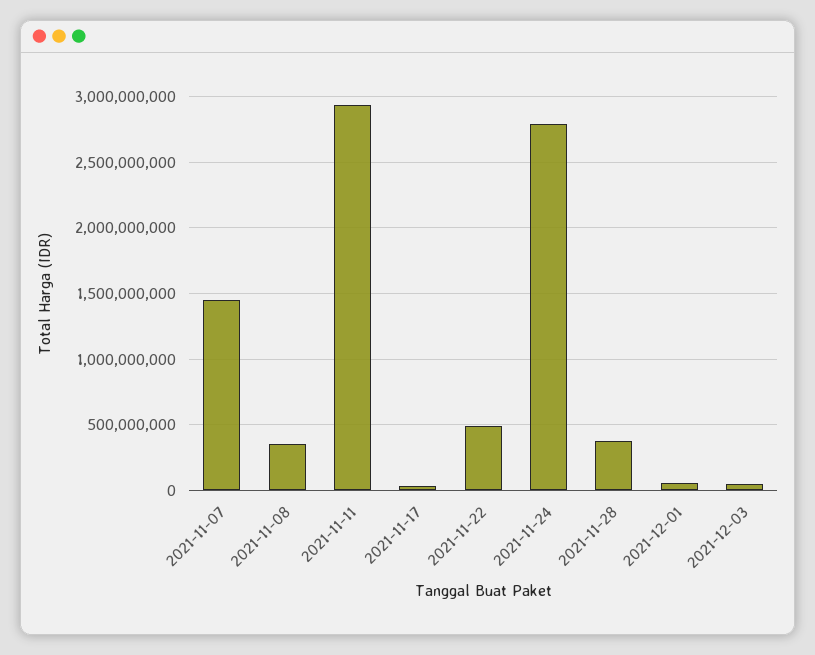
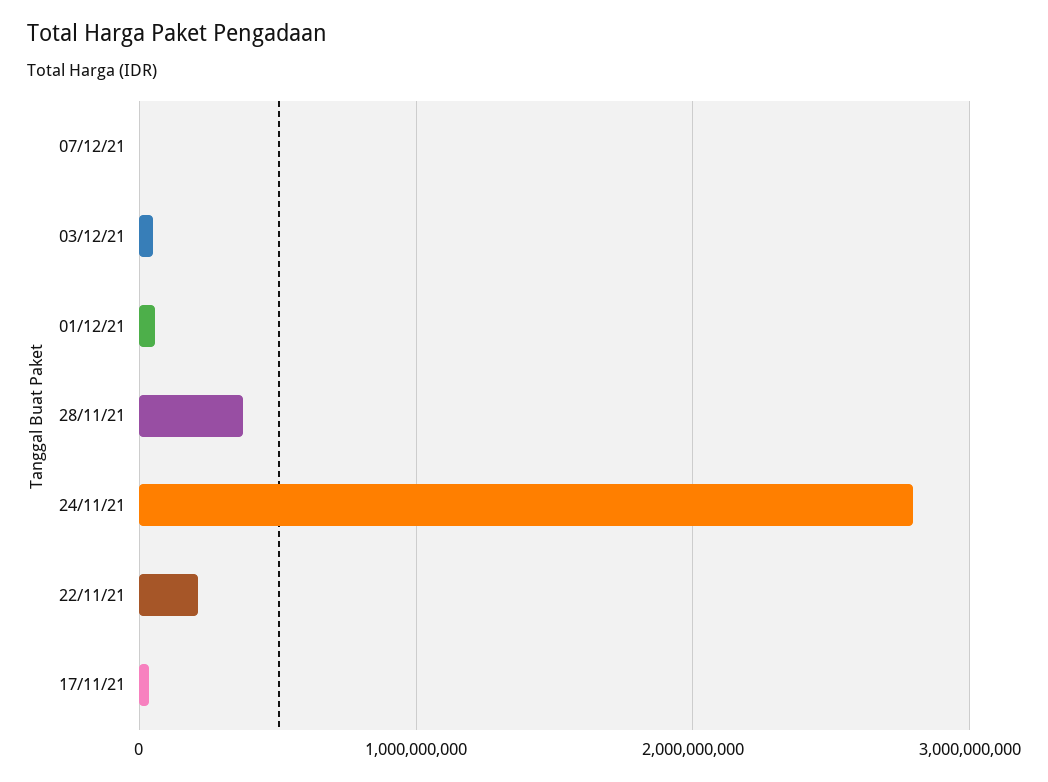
2021-11-07: 1450000000 -> none
2021-11-08: 350000000 -> none
2021-11-11: 2950000000 -> none
2021-11-22: 500000000 -> 200000000
07/12/21: none -> 0

